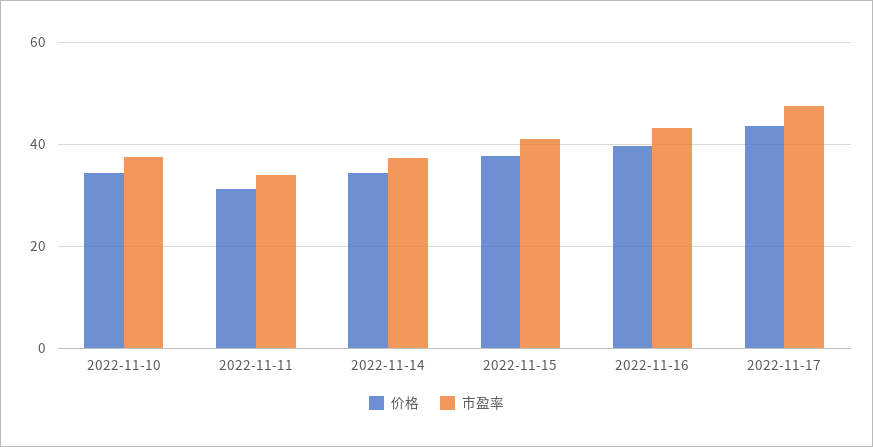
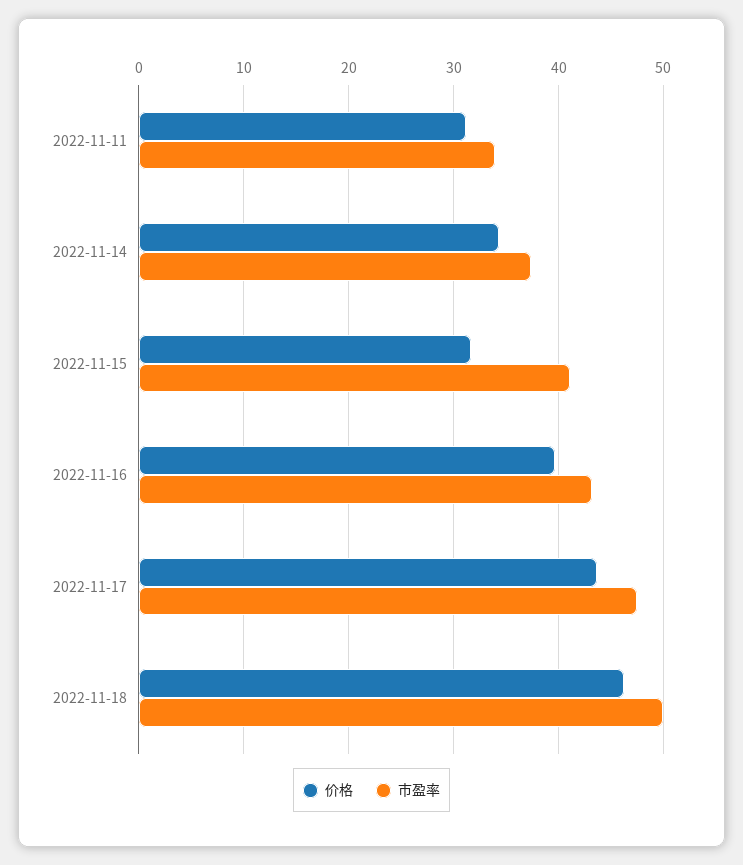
价格, 2022-11-10: 34 -> none
市盈率, 2022-11-10: 38 -> none
价格, 2022-11-15: 38 -> 32
价格, 2022-11-18: none -> 46
市盈率, 2022-11-18: none -> 50

